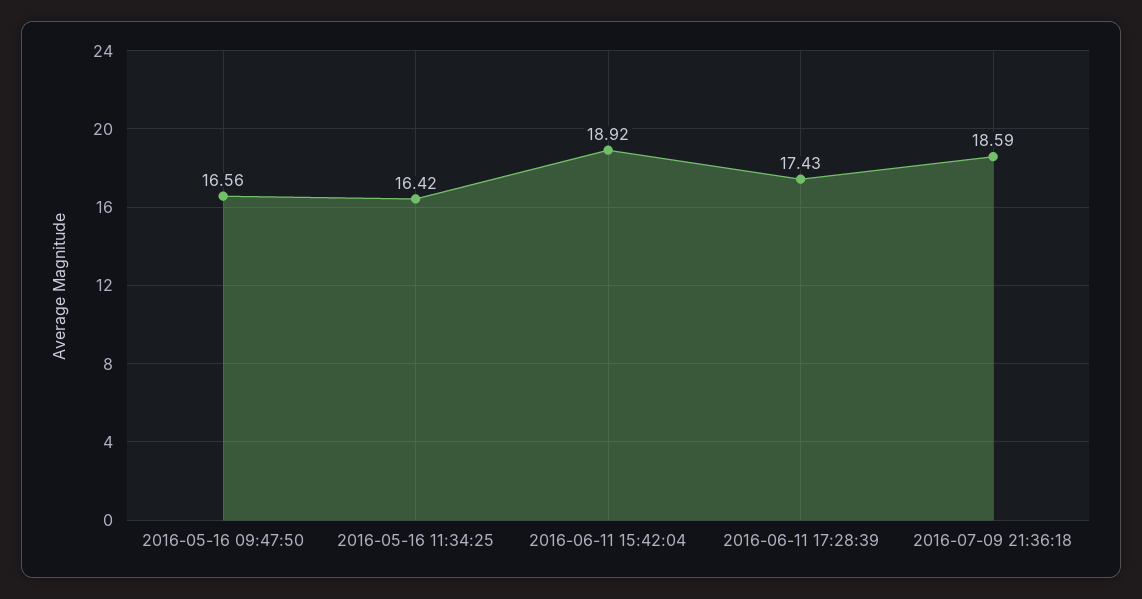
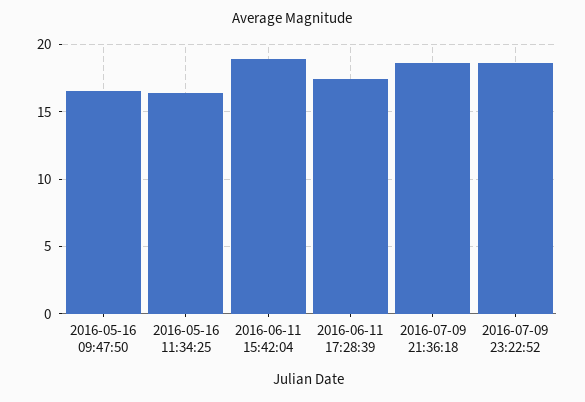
2016-07-09 23:22:52: none -> 18.5

